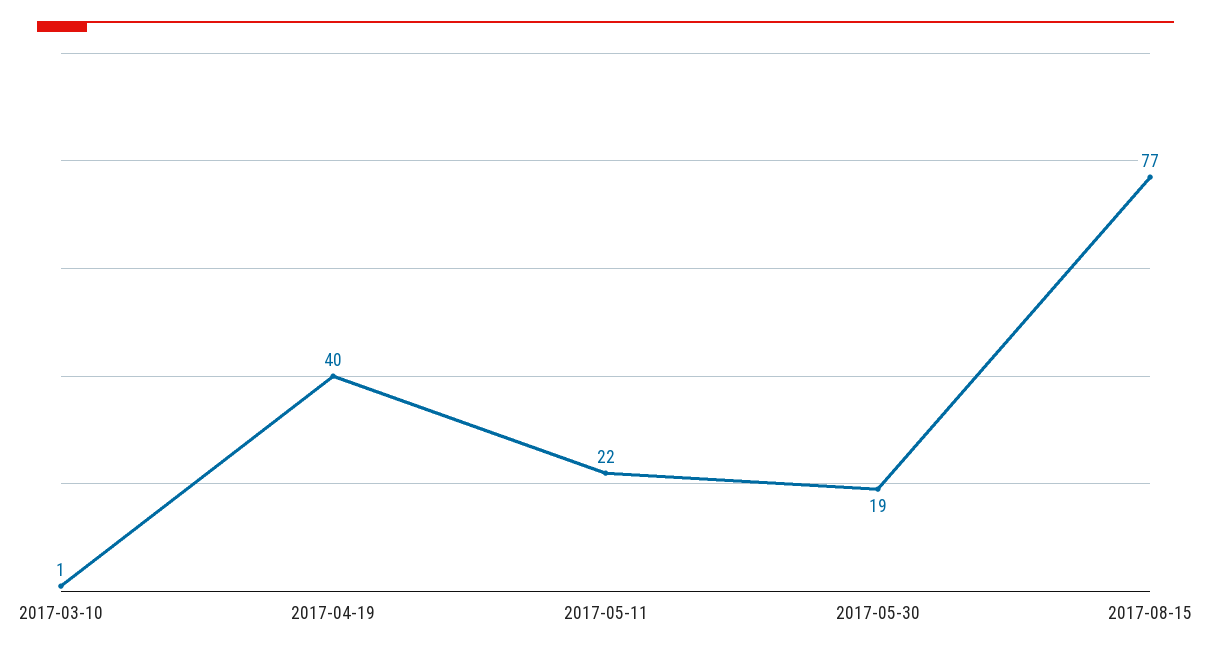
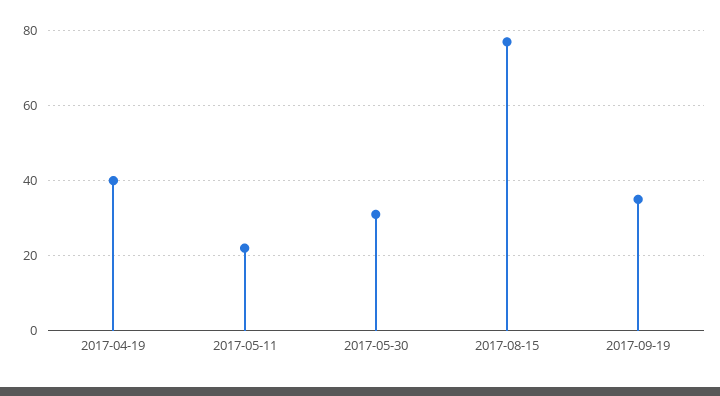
2017-03-10: 1 -> none
2017-05-30: 19 -> 30
2017-09-19: none -> 35

